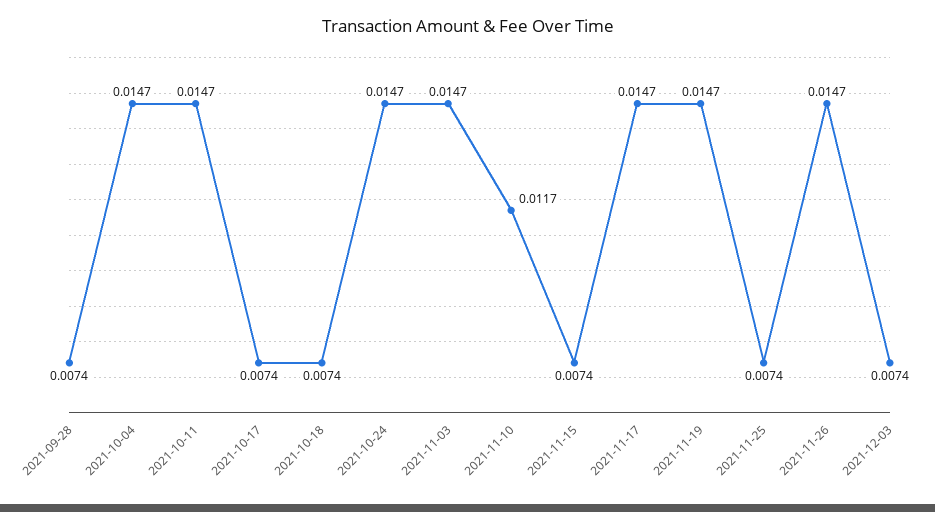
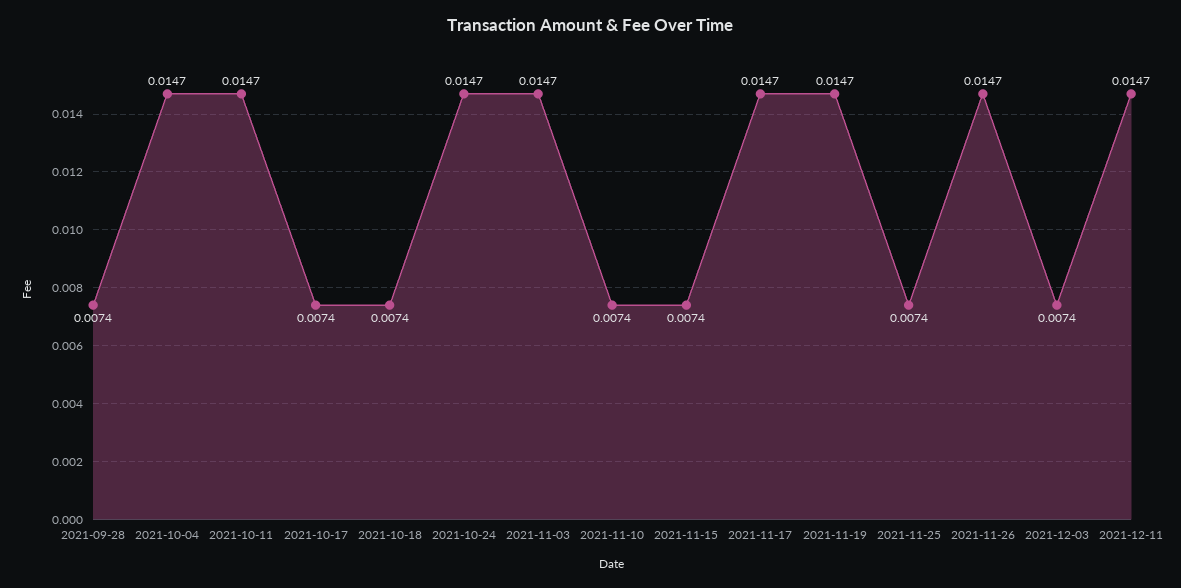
2021-11-10: 0.0117 -> 0.0074
2021-12-11: none -> 0.0147

